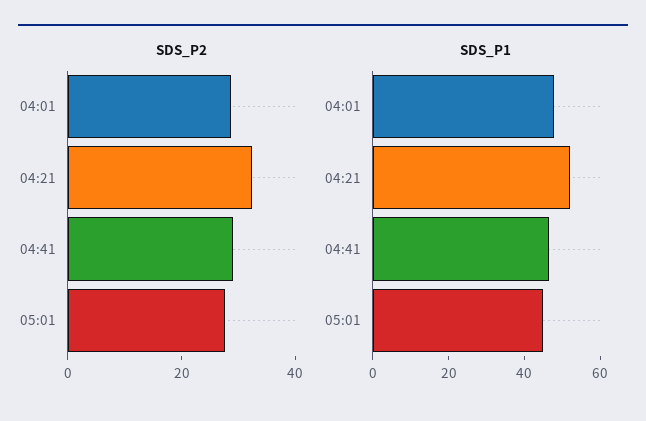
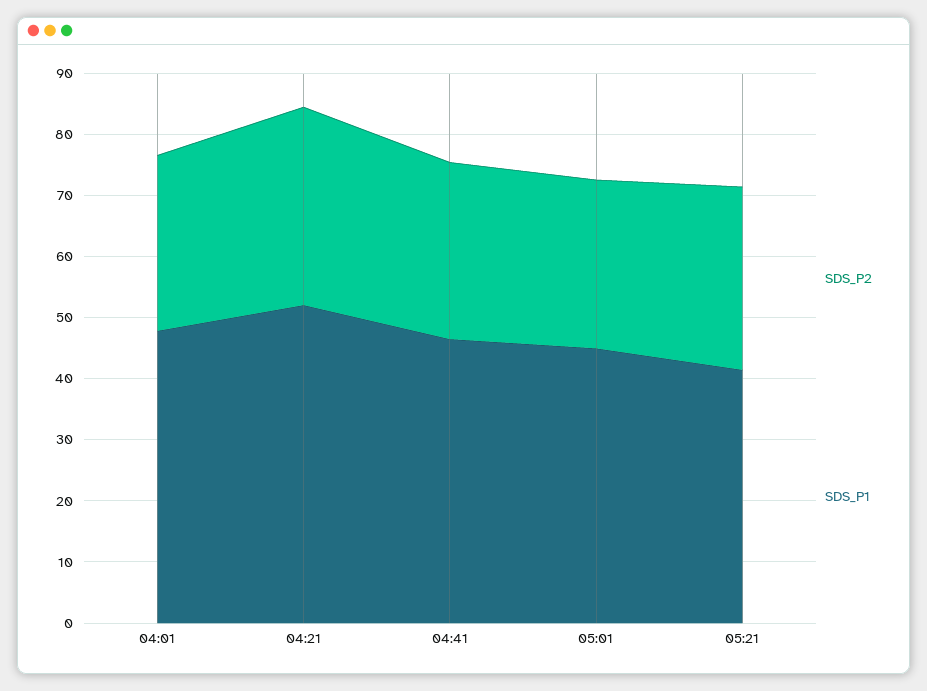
SDS_P2, 05:21: none -> 30
SDS_P1, 05:21: none -> 42

